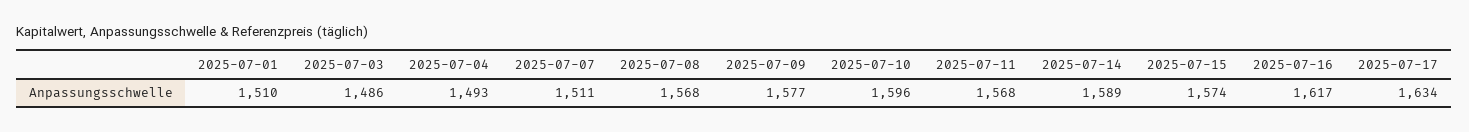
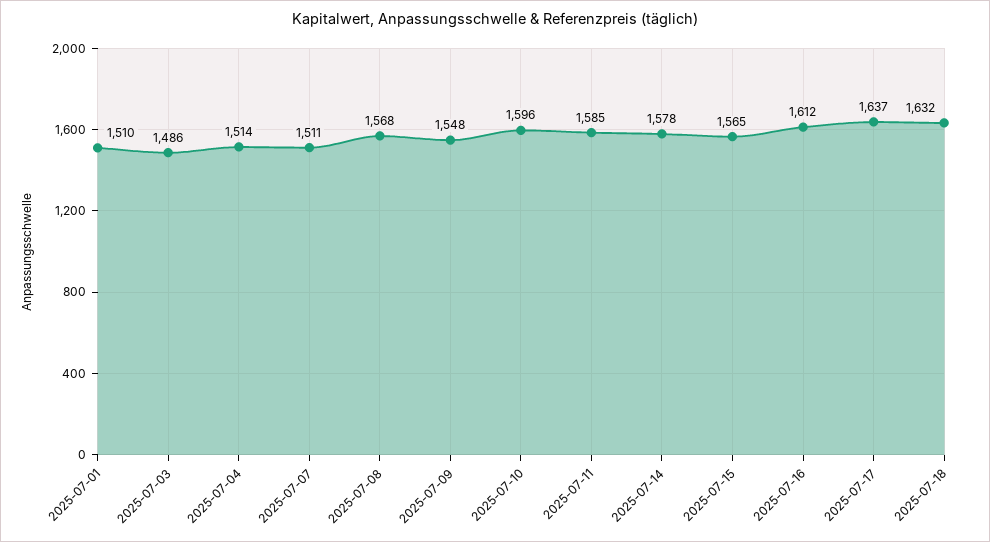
2025-07-04: 1493 -> 1514
2025-07-09: 1577 -> 1548
2025-07-11: 1568 -> 1585
2025-07-14: 1589 -> 1578
2025-07-15: 1574 -> 1565
2025-07-16: 1617 -> 1612
2025-07-17: 1634 -> 1637
2025-07-18: none -> 1632

